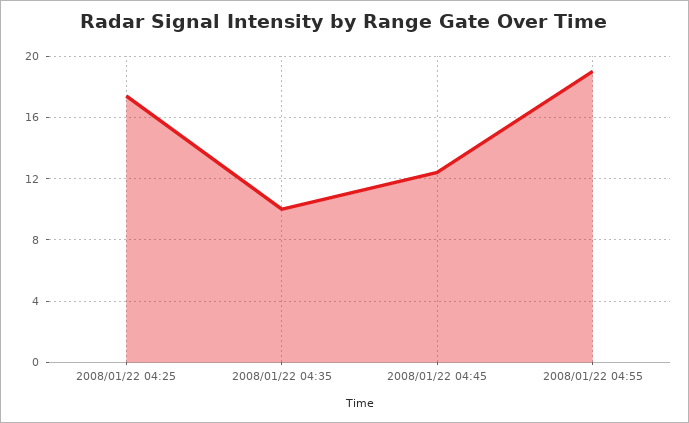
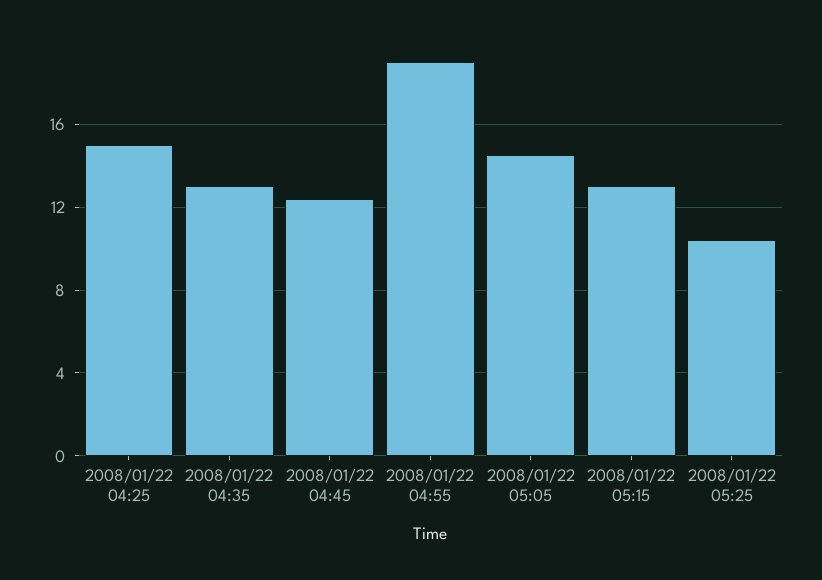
2008/01/22 04:25: 17.5 -> 15
2008/01/22 04:35: 10 -> 13
2008/01/22 05:05: none -> 14.5
2008/01/22 05:15: none -> 13
2008/01/22 05:25: none -> 10.5

